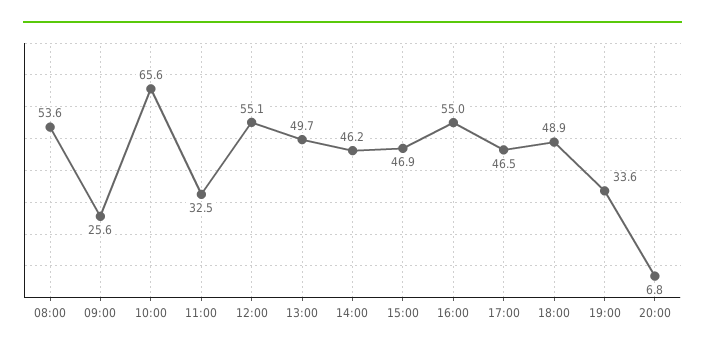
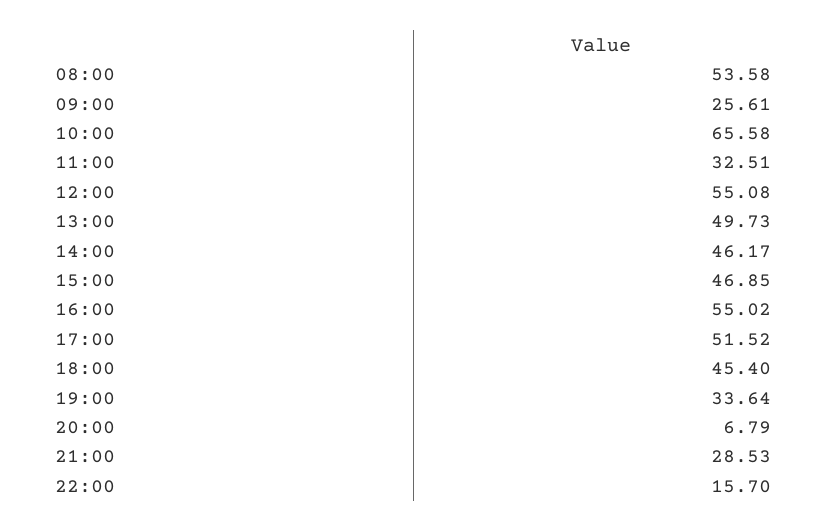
17:00: 46.5 -> 51.52
18:00: 48.9 -> 45.4
21:00: none -> 28.53
22:00: none -> 15.7

